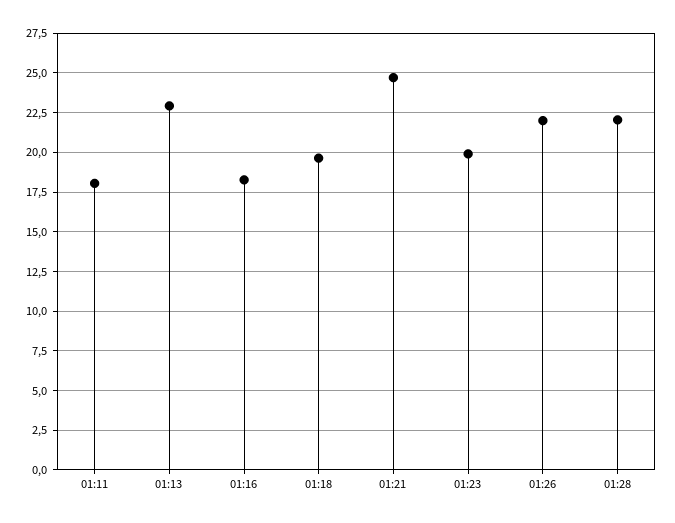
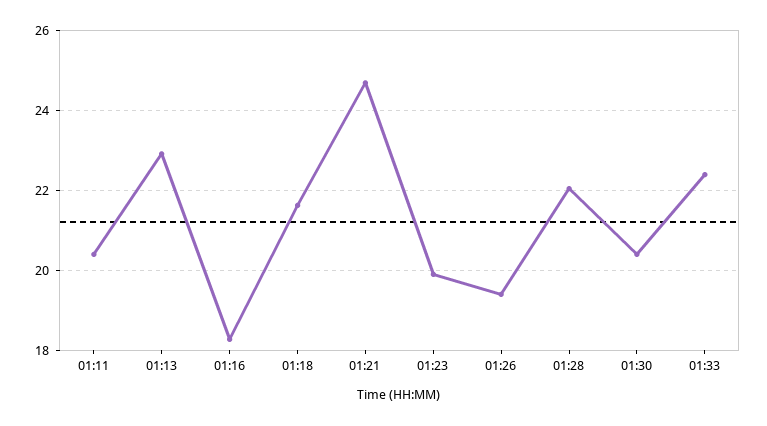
01:11: 18 -> 20.4
01:18: 19.5 -> 21.6
01:26: 22 -> 19.4
01:30: none -> 20.4
01:33: none -> 22.4

